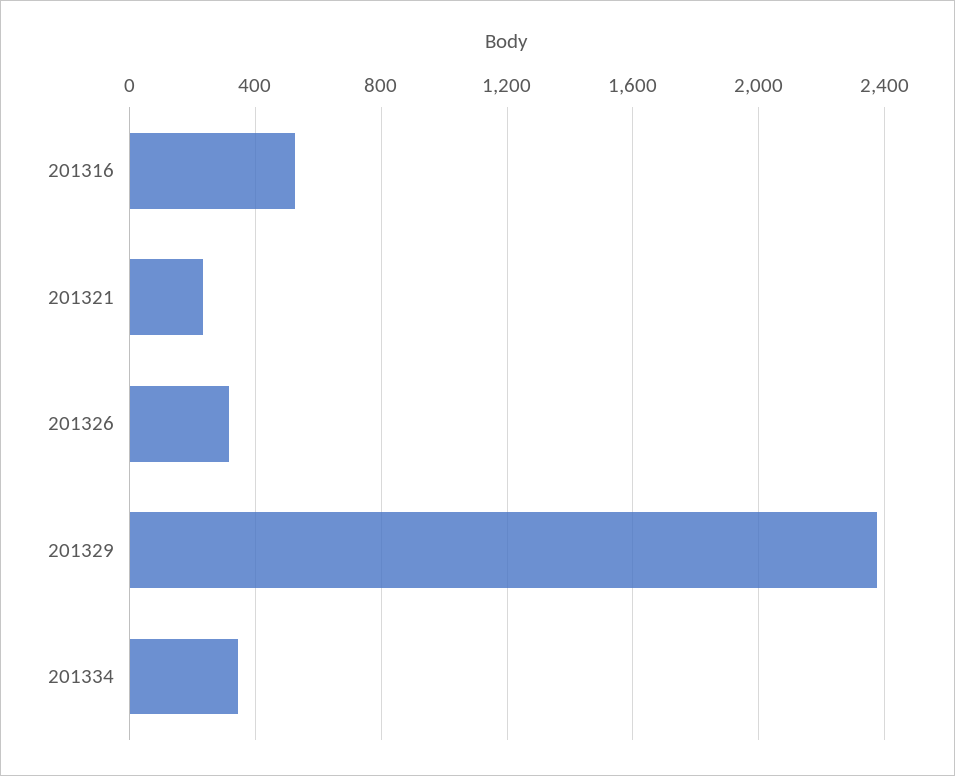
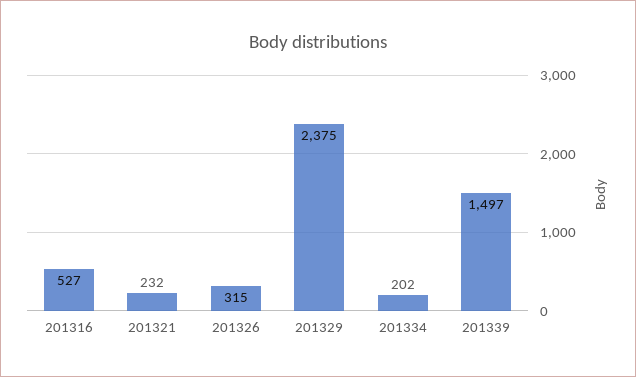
201334: 350 -> 202
201339: none -> 1497

